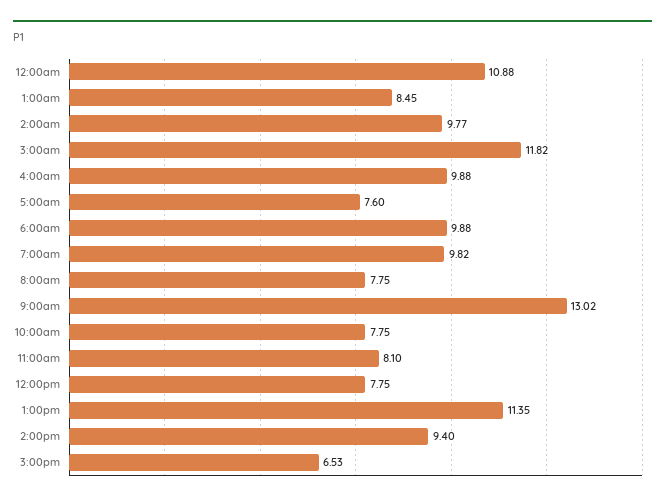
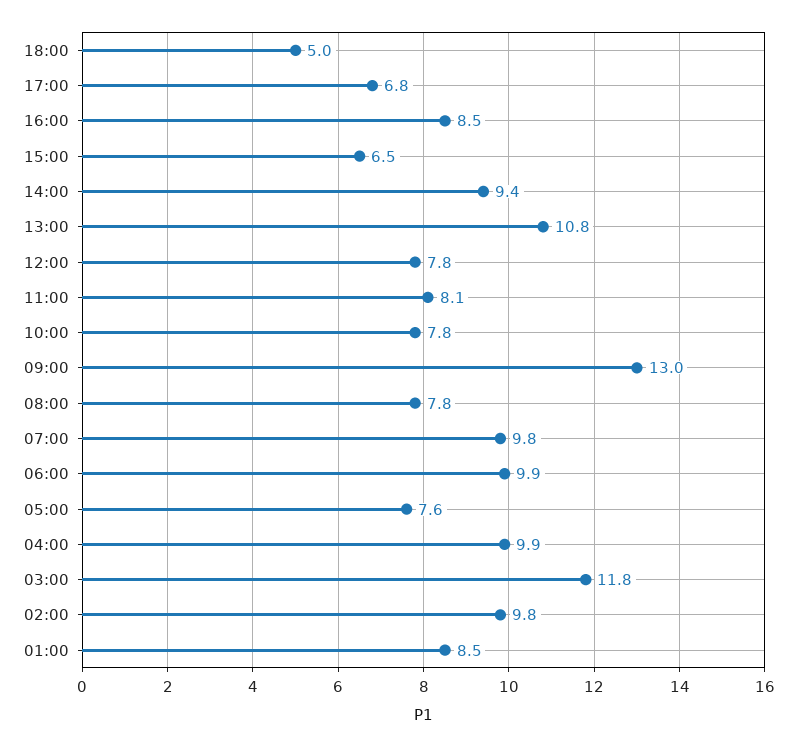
12:00am: 10.88 -> none
1:00pm: 11.35 -> 10.8
18:00: none -> 5
17:00: none -> 6.8
16:00: none -> 8.5

